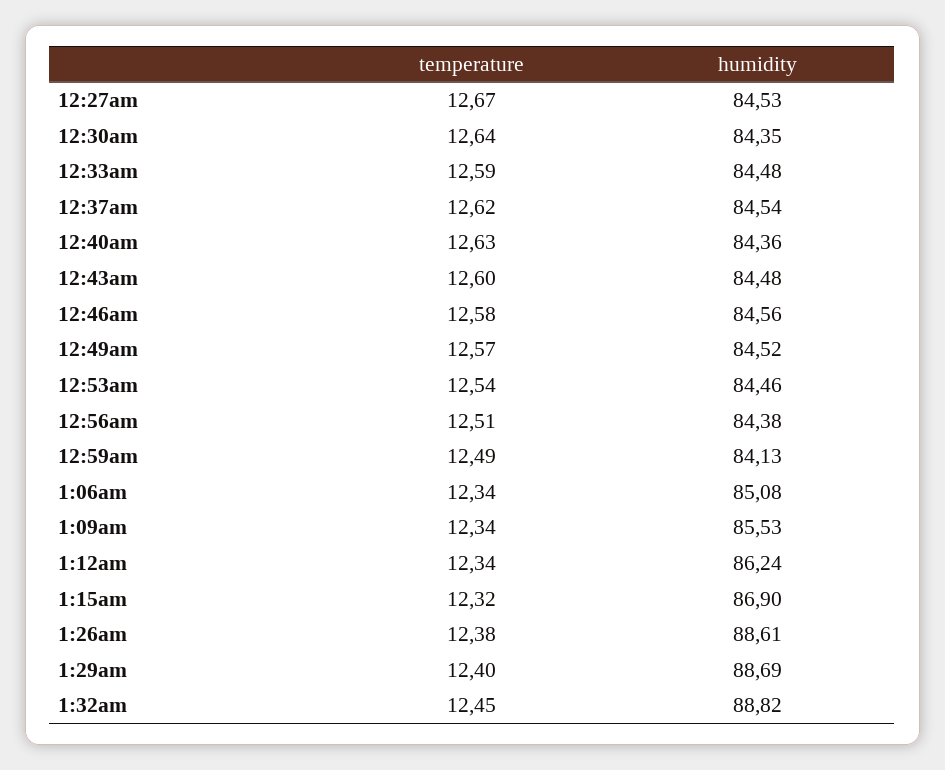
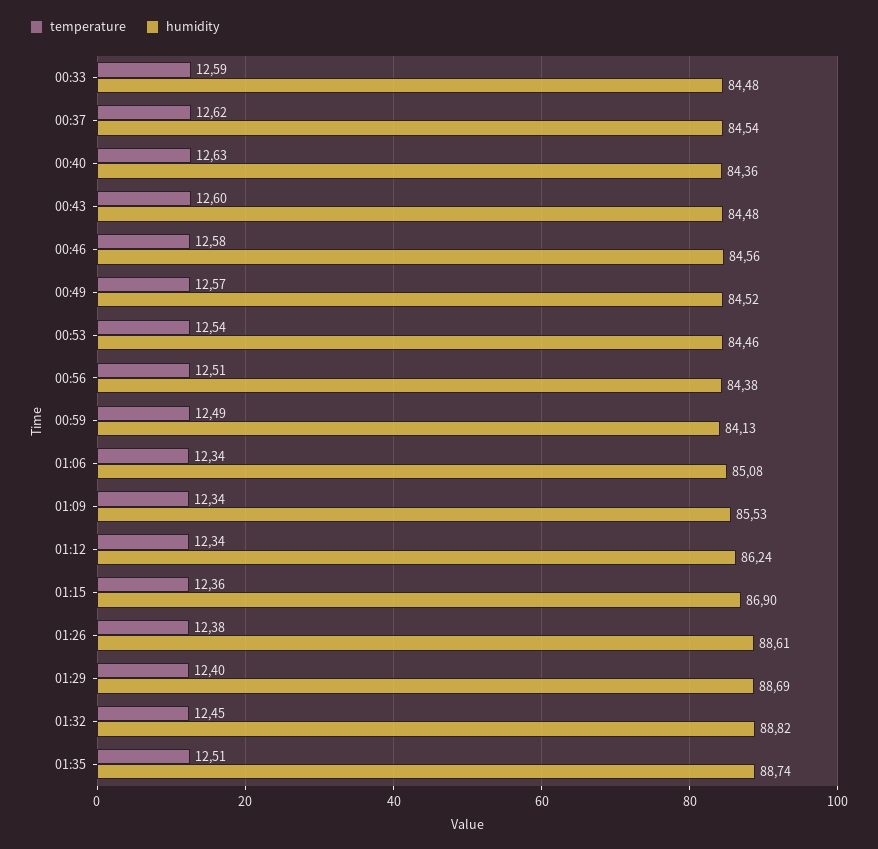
temperature, 12:27am: 12.67 -> none
humidity, 12:27am: 84.53 -> none
temperature, 12:30am: 12.64 -> none
humidity, 12:30am: 84.35 -> none
temperature, 1:15am: 12.32 -> 12.36
temperature, 01:35: none -> 12.51
humidity, 01:35: none -> 88.74

